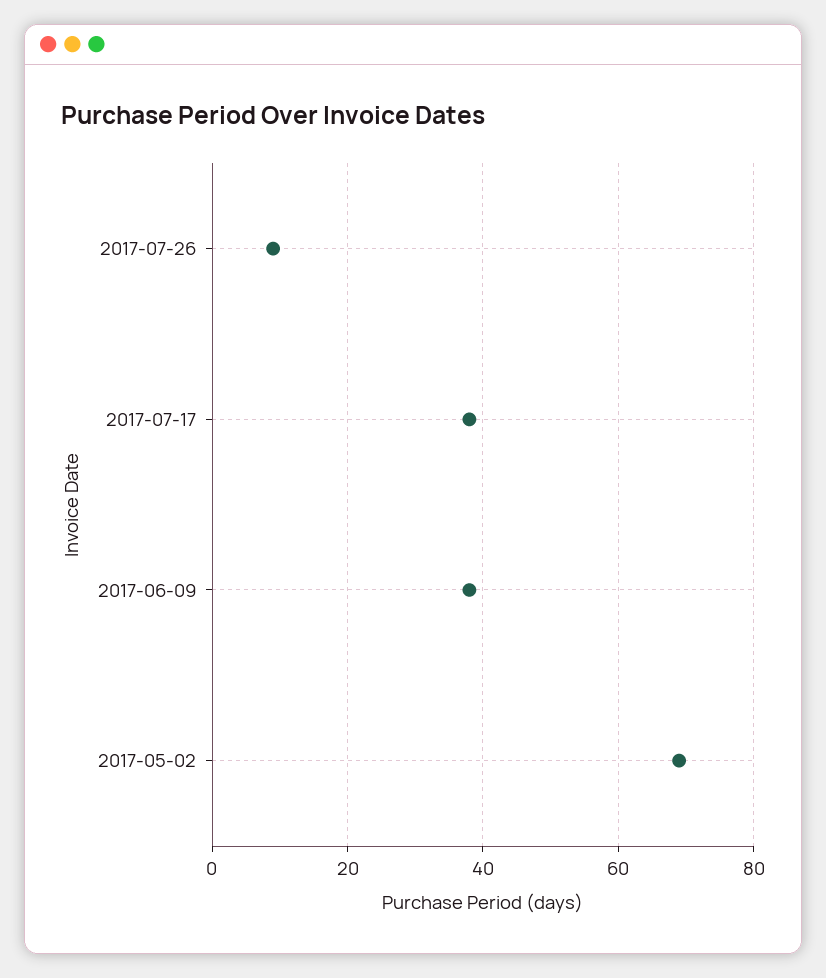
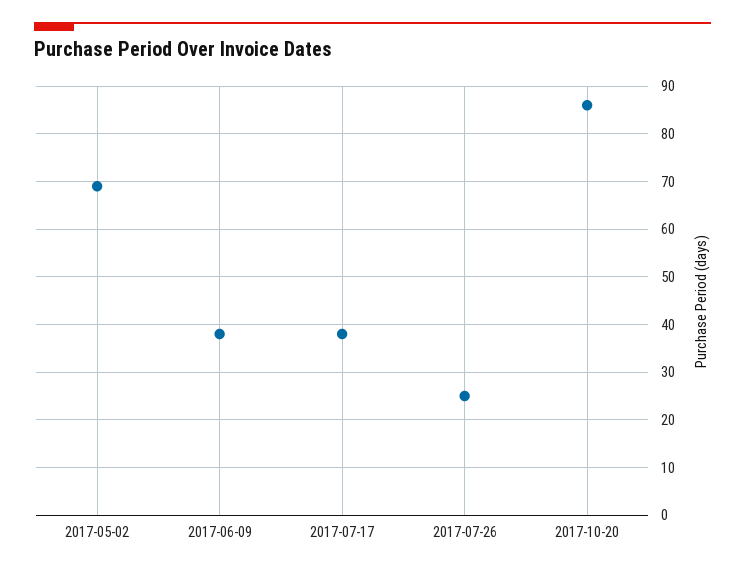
2017-07-26: 10 -> 25
2017-10-20: none -> 85

